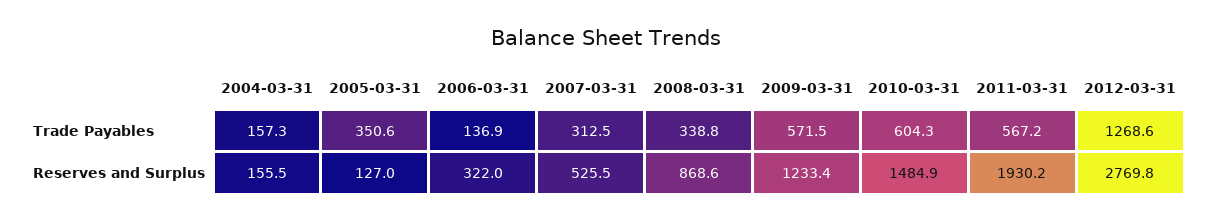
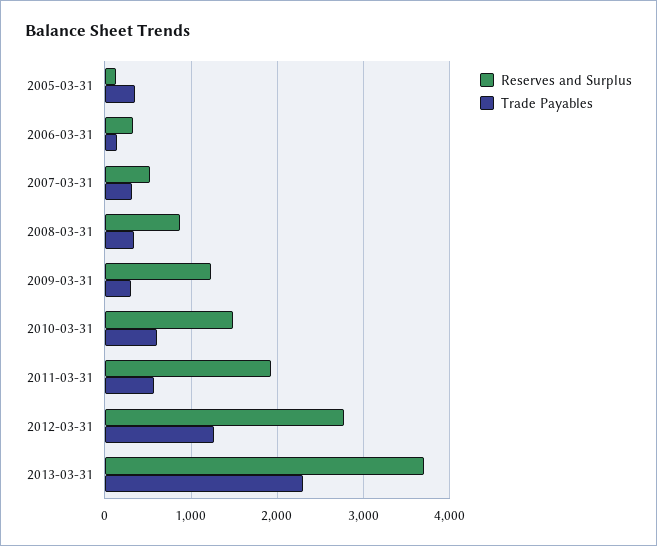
Trade Payables, 2004-03-31: 157.3 -> none
Trade Payables, 2009-03-31: 571.5 -> 300
Reserves and Surplus, 2004-03-31: 155.5 -> none
Reserves and Surplus, 2013-03-31: none -> 3700
Trade Payables, 2013-03-31: none -> 2300

